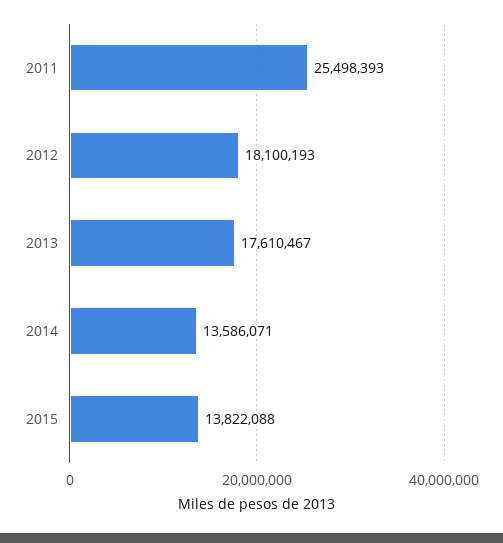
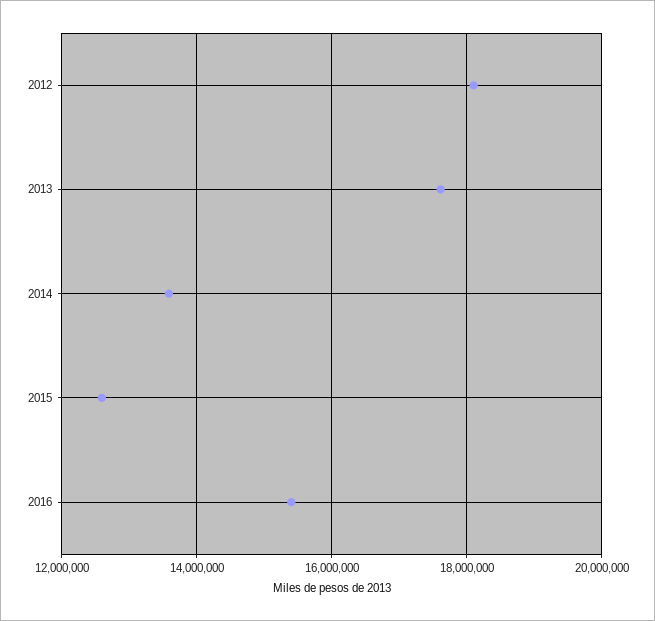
2011: 25498393 -> none
2015: 13822088 -> 12600000
2016: none -> 15400000

